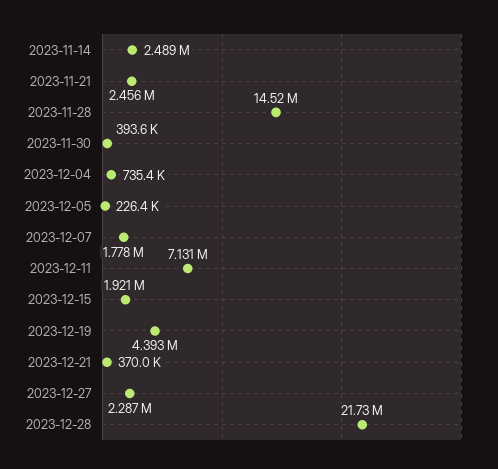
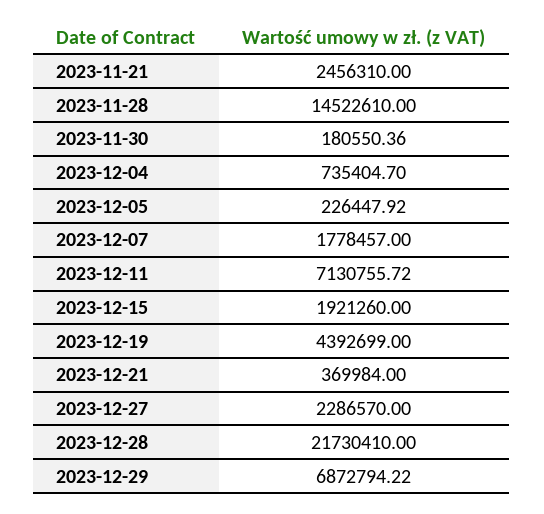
2023-11-14: 2489000 -> none
2023-11-30: 393600 -> 180550.36
2023-12-29: none -> 6872794.22

